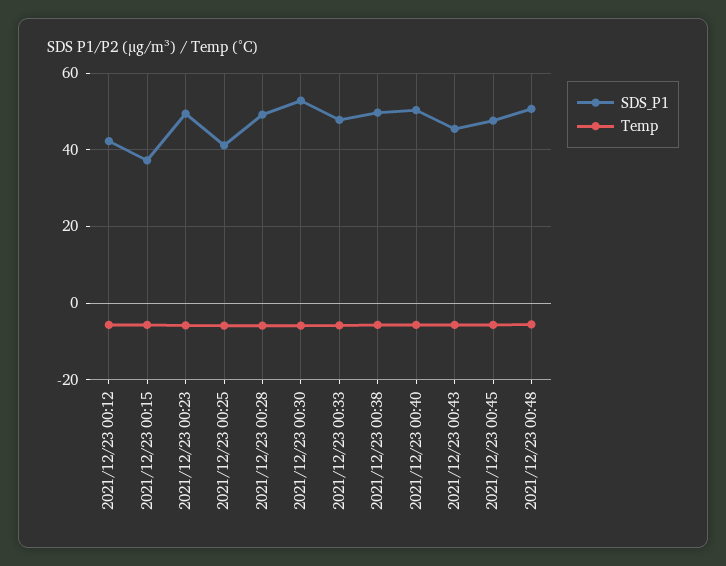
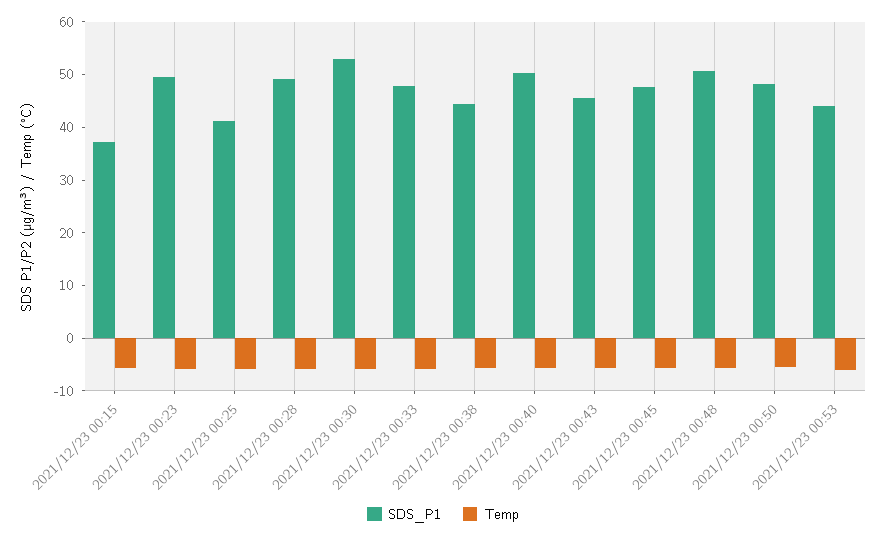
SDS_P1, 2021/12/23 00:12: 42 -> none
Temp, 2021/12/23 00:12: -6 -> none
SDS_P1, 2021/12/23 00:38: 50 -> 44
SDS_P1, 2021/12/23 00:50: none -> 48
Temp, 2021/12/23 00:50: none -> -6
SDS_P1, 2021/12/23 00:53: none -> 44
Temp, 2021/12/23 00:53: none -> -6

